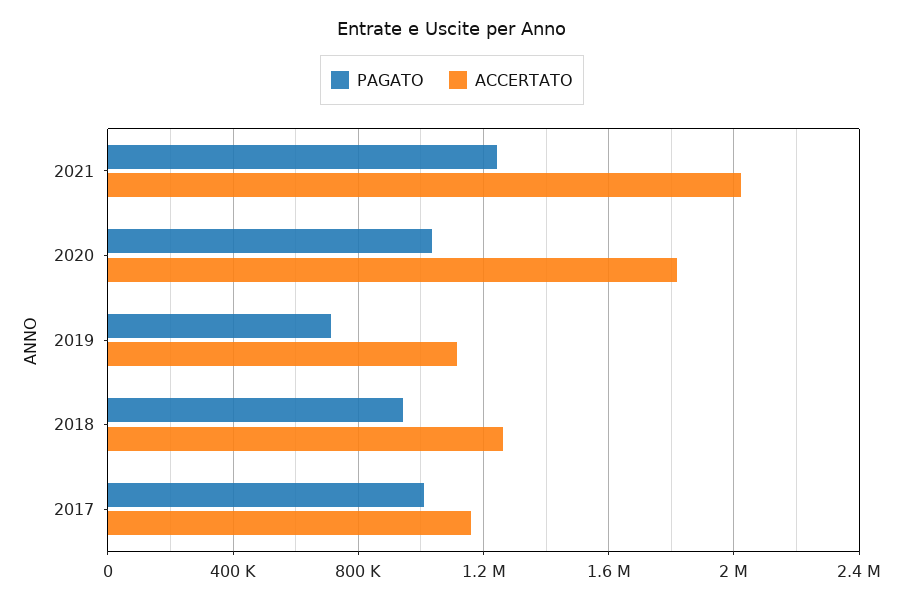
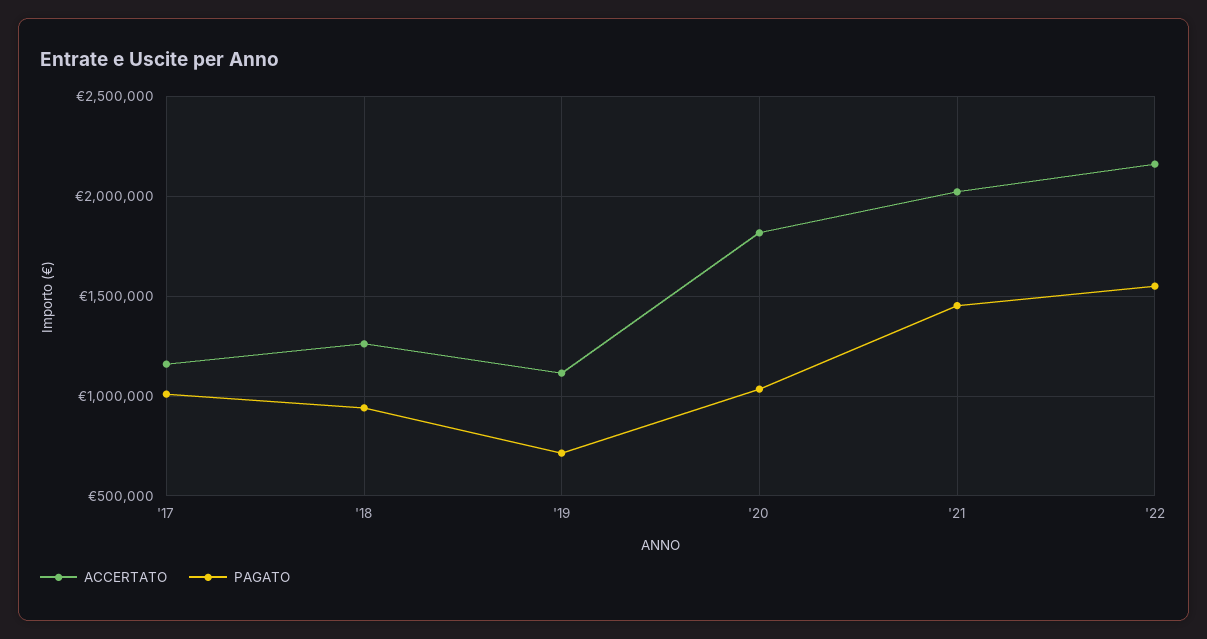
PAGATO, 2021: 1250000 -> 1450000
ACCERTATO, '22: none -> 2150000
PAGATO, '22: none -> 1550000

